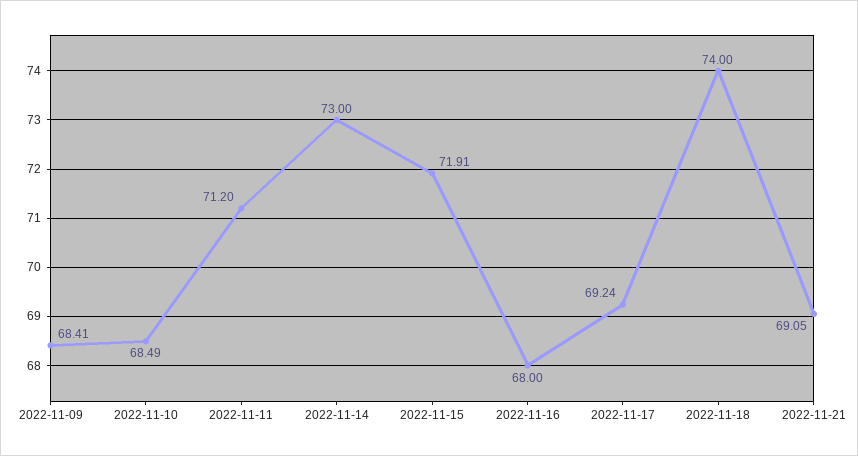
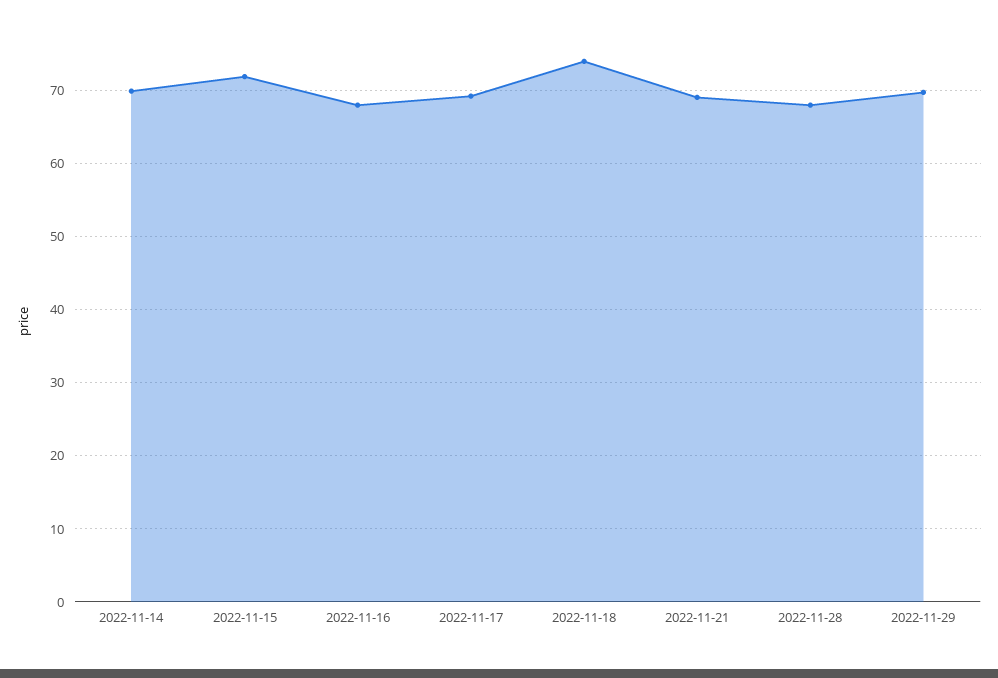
2022-11-09: 68.41 -> none
2022-11-10: 68.49 -> none
2022-11-11: 71.2 -> none
2022-11-14: 73 -> 70
2022-11-28: none -> 68
2022-11-29: none -> 70

